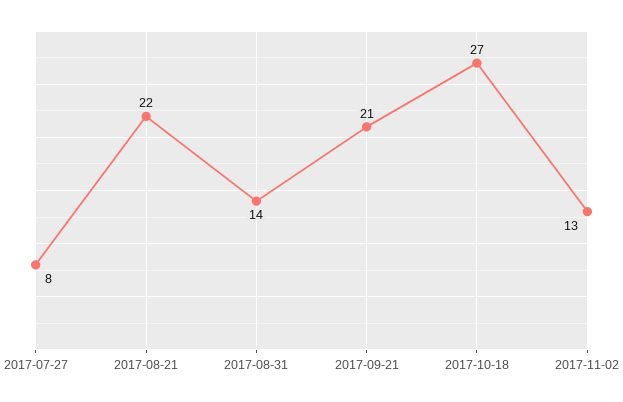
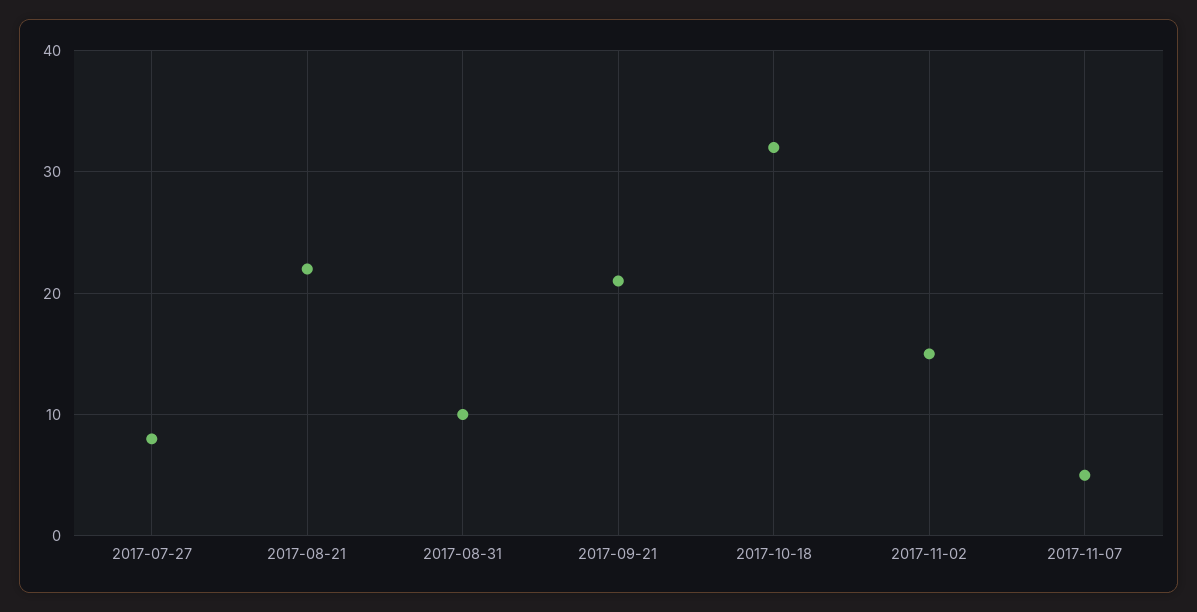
2017-08-31: 14 -> 10
2017-10-18: 27 -> 32
2017-11-02: 13 -> 15
2017-11-07: none -> 5

